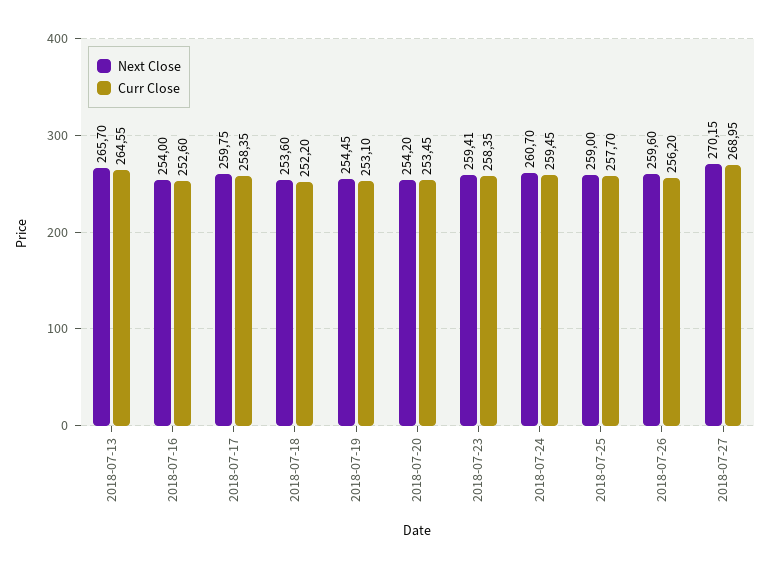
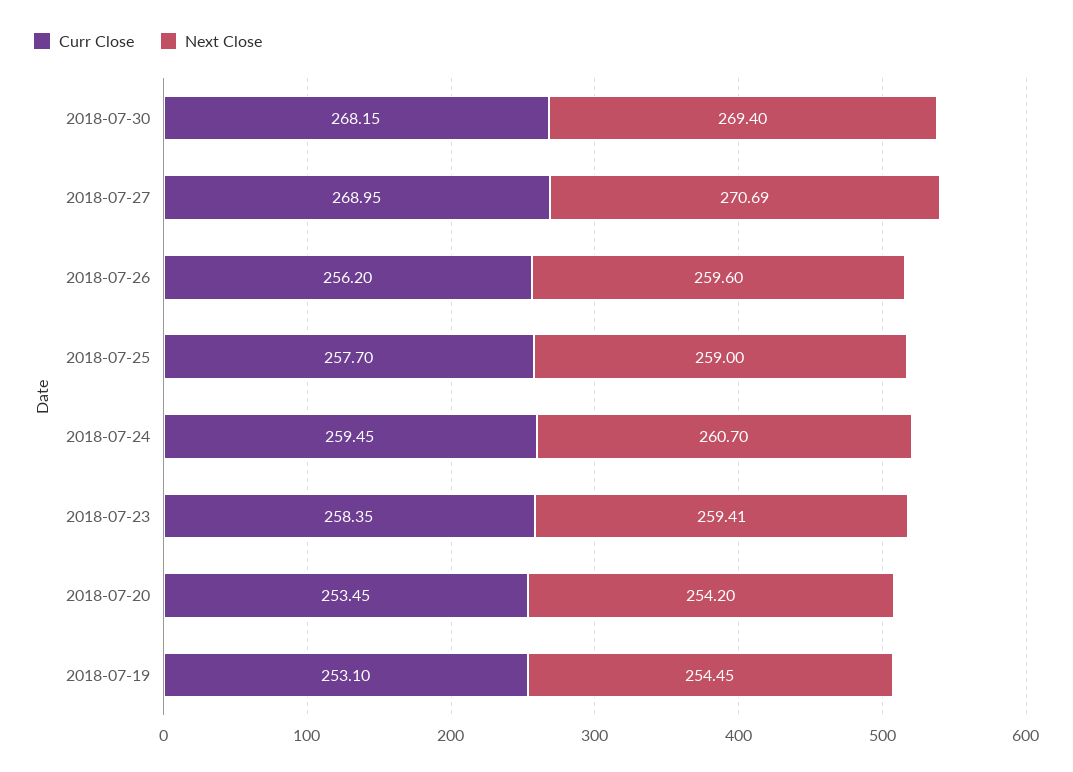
Next Close, 2018-07-13: 265.7 -> none
Curr Close, 2018-07-13: 264.55 -> none
Next Close, 2018-07-16: 254 -> none
Curr Close, 2018-07-16: 252.6 -> none
Next Close, 2018-07-17: 259.75 -> none
Curr Close, 2018-07-17: 258.35 -> none
Next Close, 2018-07-18: 253.6 -> none
Curr Close, 2018-07-18: 252.2 -> none
Next Close, 2018-07-27: 270.15 -> 270.69
Curr Close, 2018-07-30: none -> 268.15
Next Close, 2018-07-30: none -> 269.4

